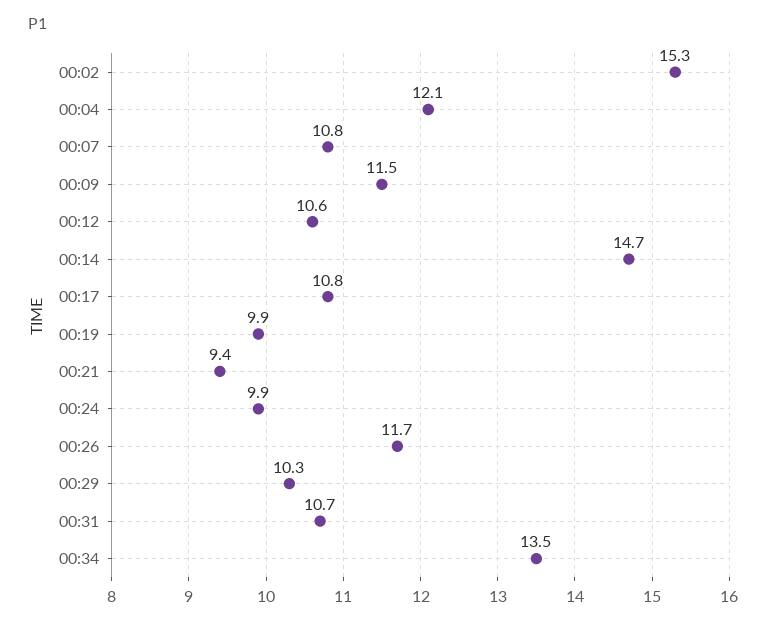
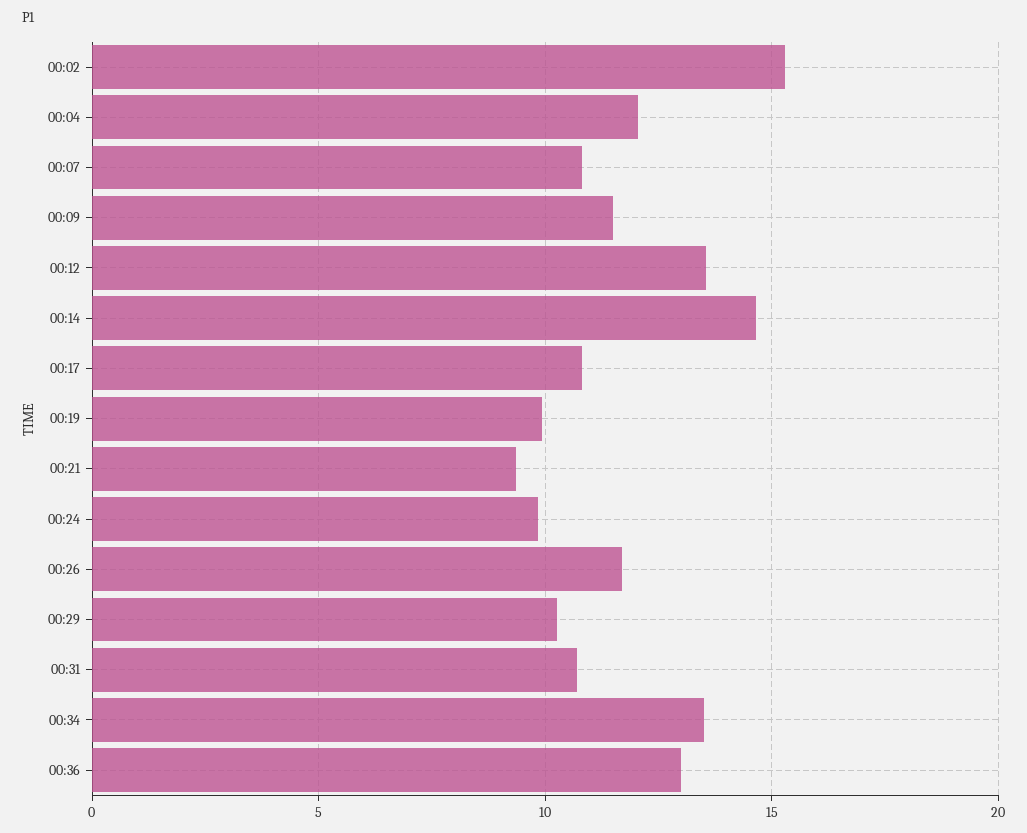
00:12: 10.6 -> 13.5
00:36: none -> 13

